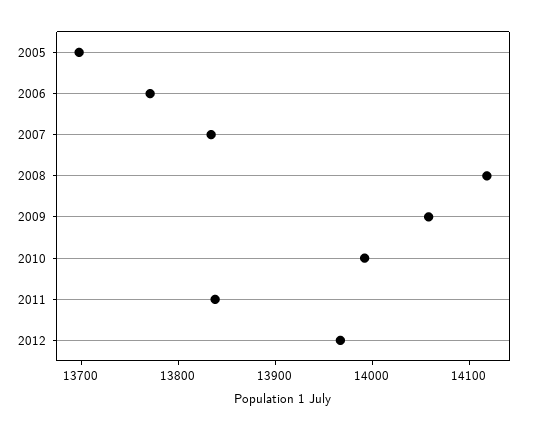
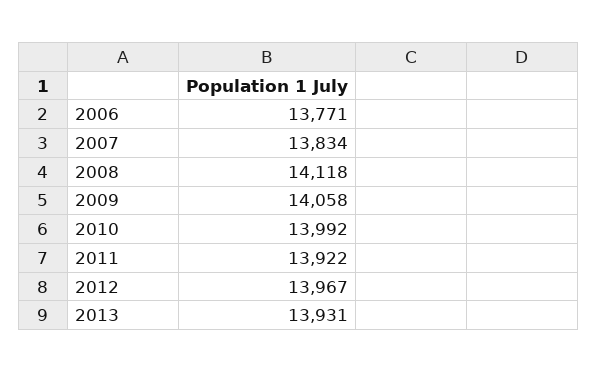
2005: 13700 -> none
2011: 13840 -> 13922
2013: none -> 13931

